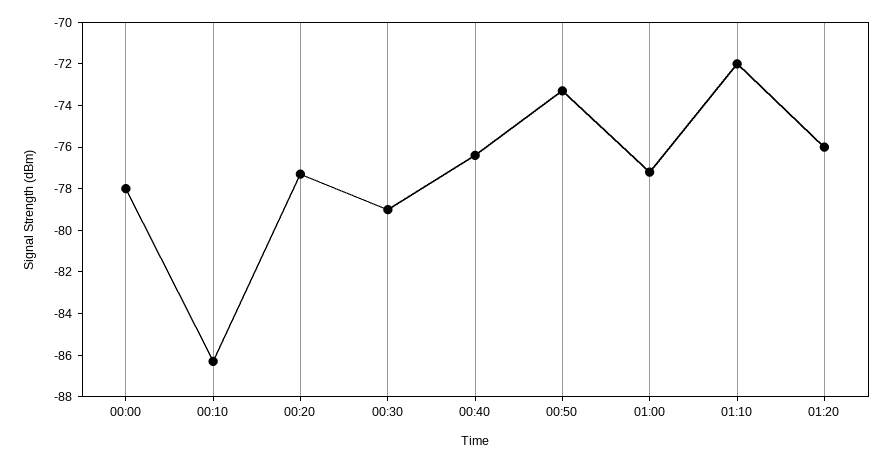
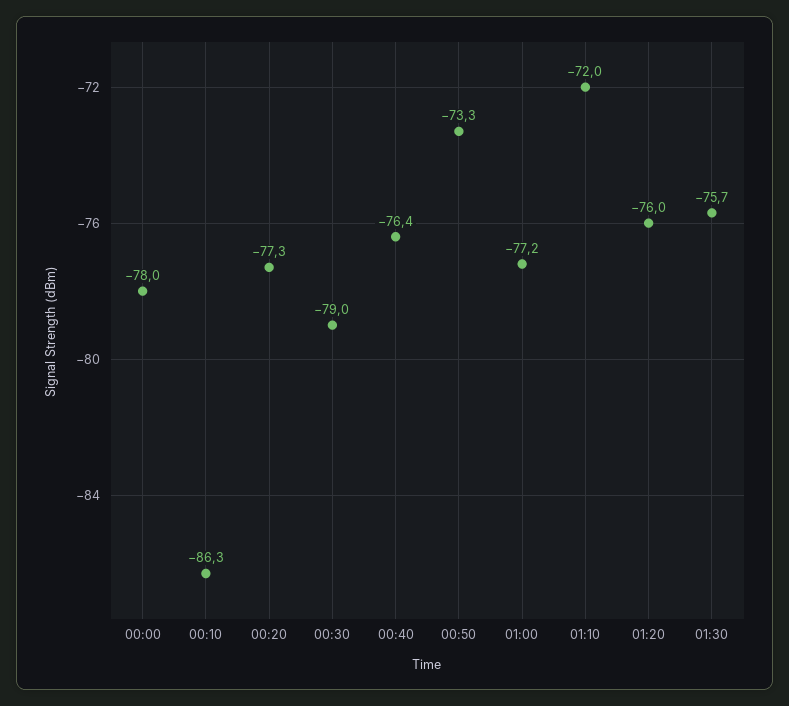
01:30: none -> -75.7

